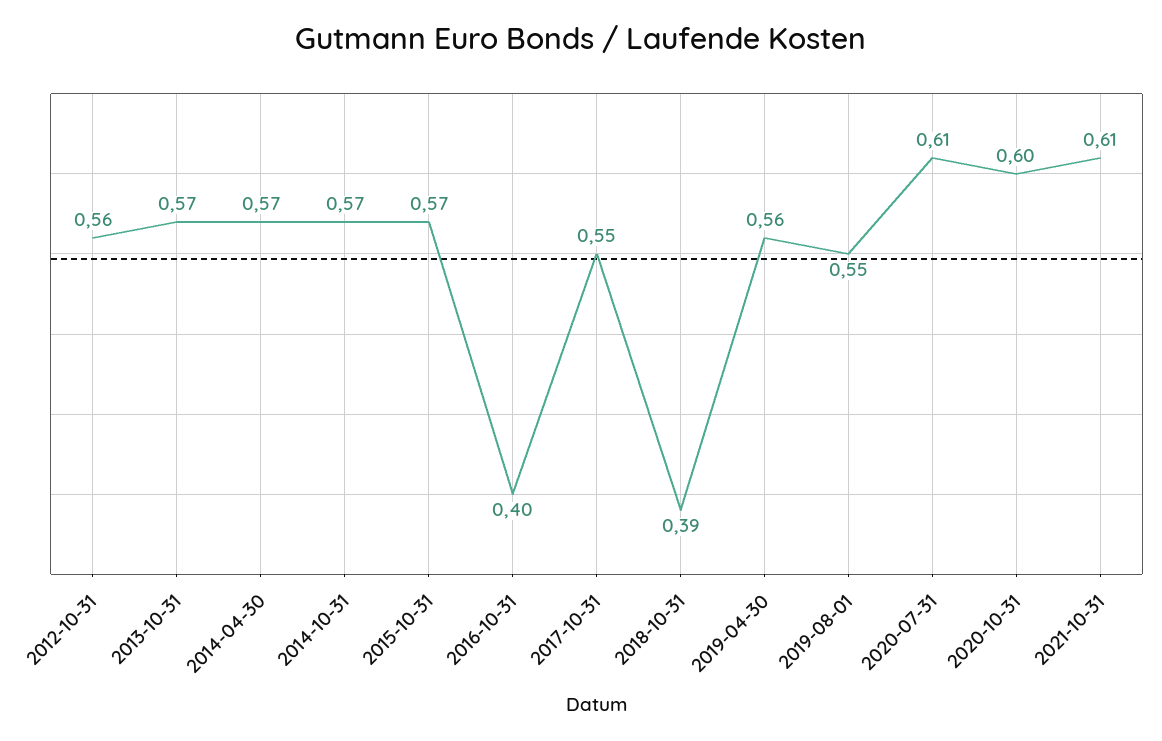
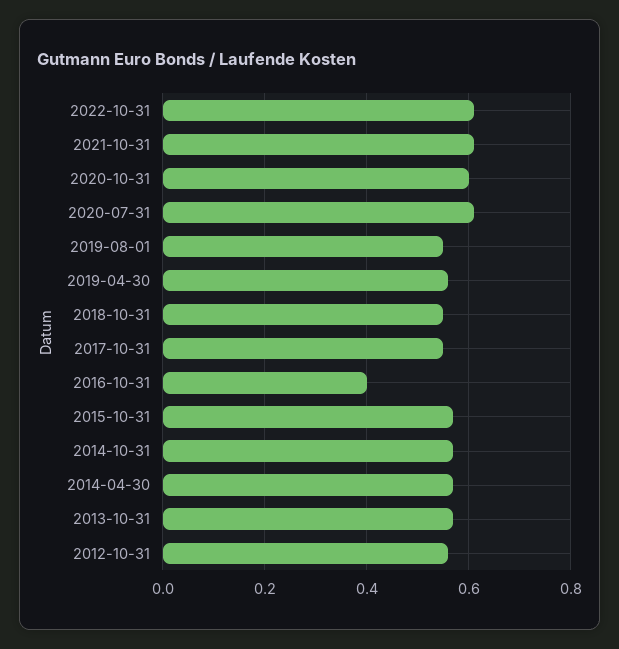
2018-10-31: 0.39 -> 0.55
2022-10-31: none -> 0.6

